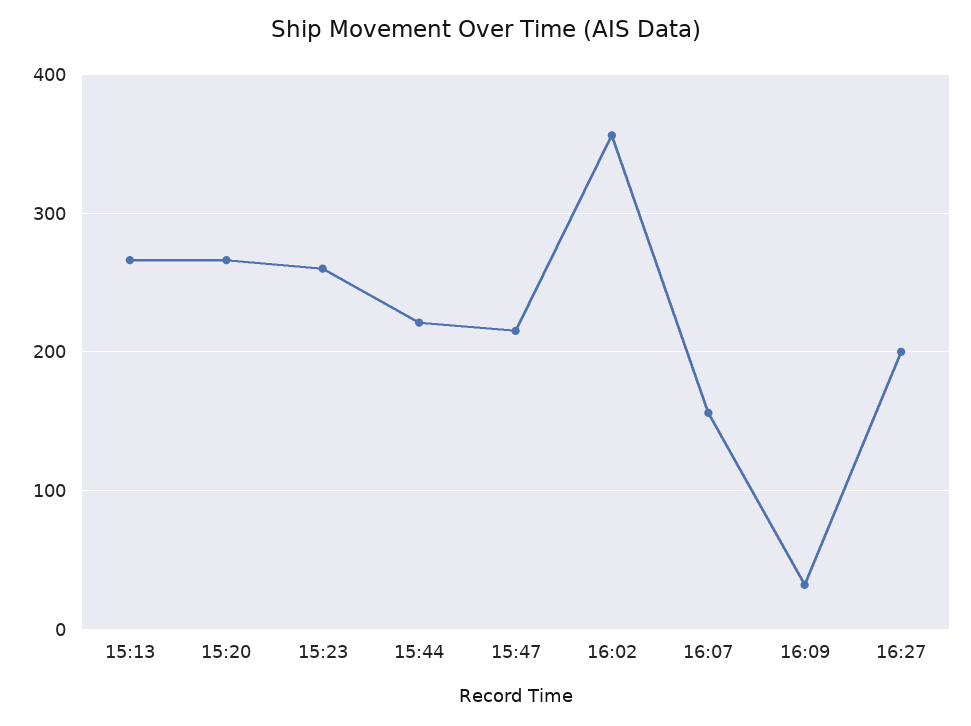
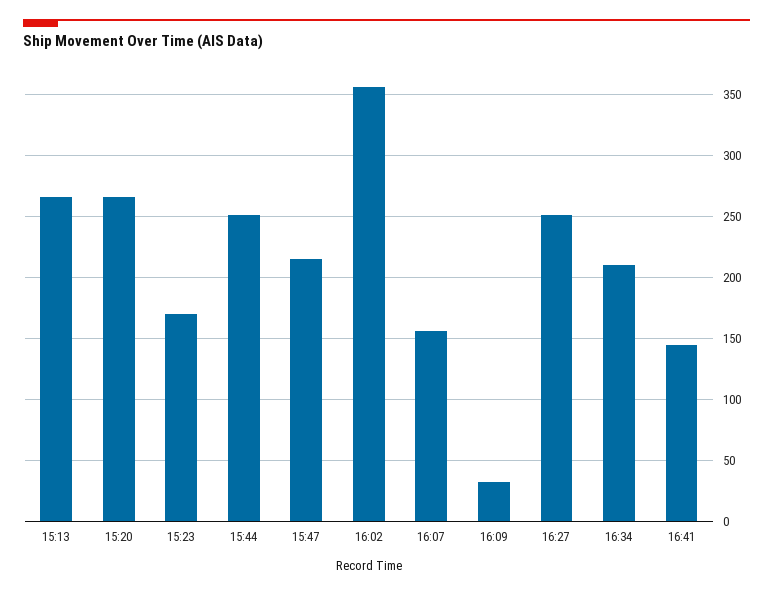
15:23: 260 -> 170
15:44: 220 -> 250
16:27: 200 -> 250
16:34: none -> 210
16:41: none -> 145

